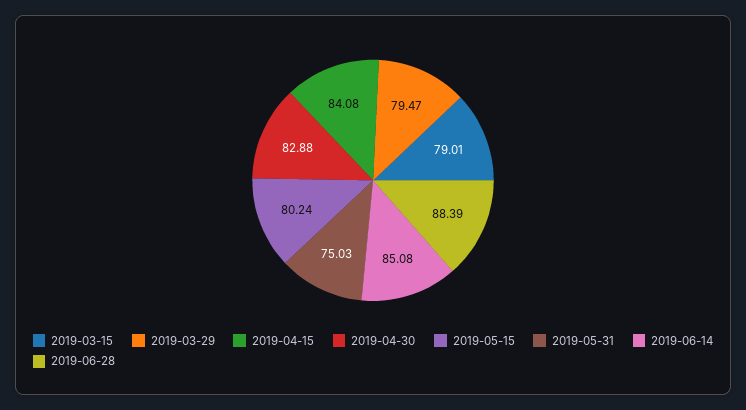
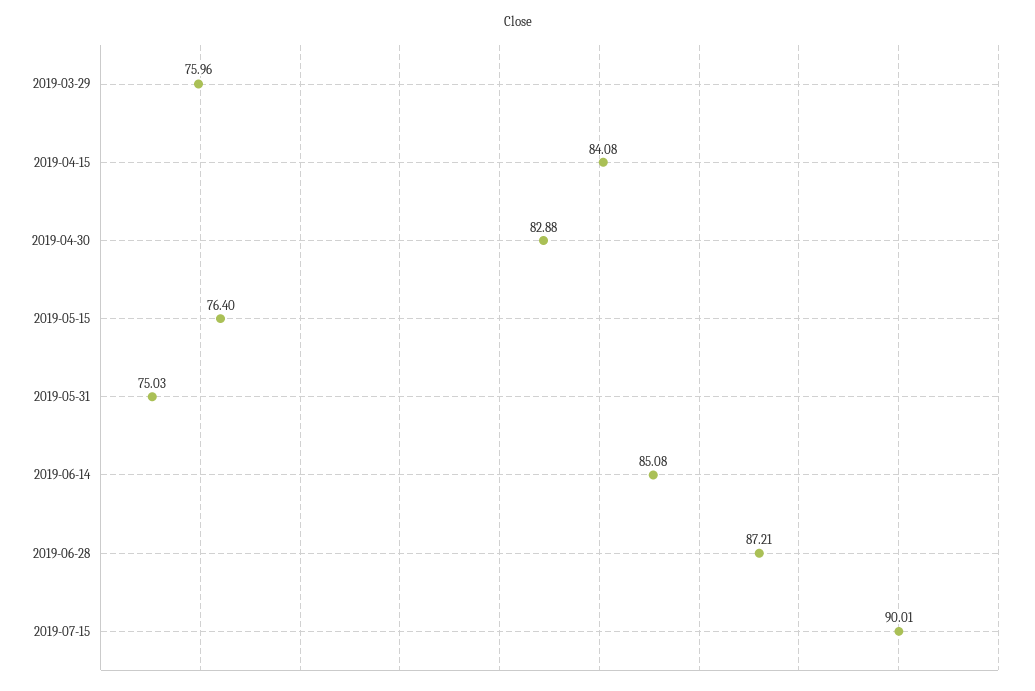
2019-03-15: 79.01 -> none
2019-03-29: 79.47 -> 75.96
2019-05-15: 80.24 -> 76.4
2019-06-28: 88.39 -> 87.21
2019-07-15: none -> 90.01

